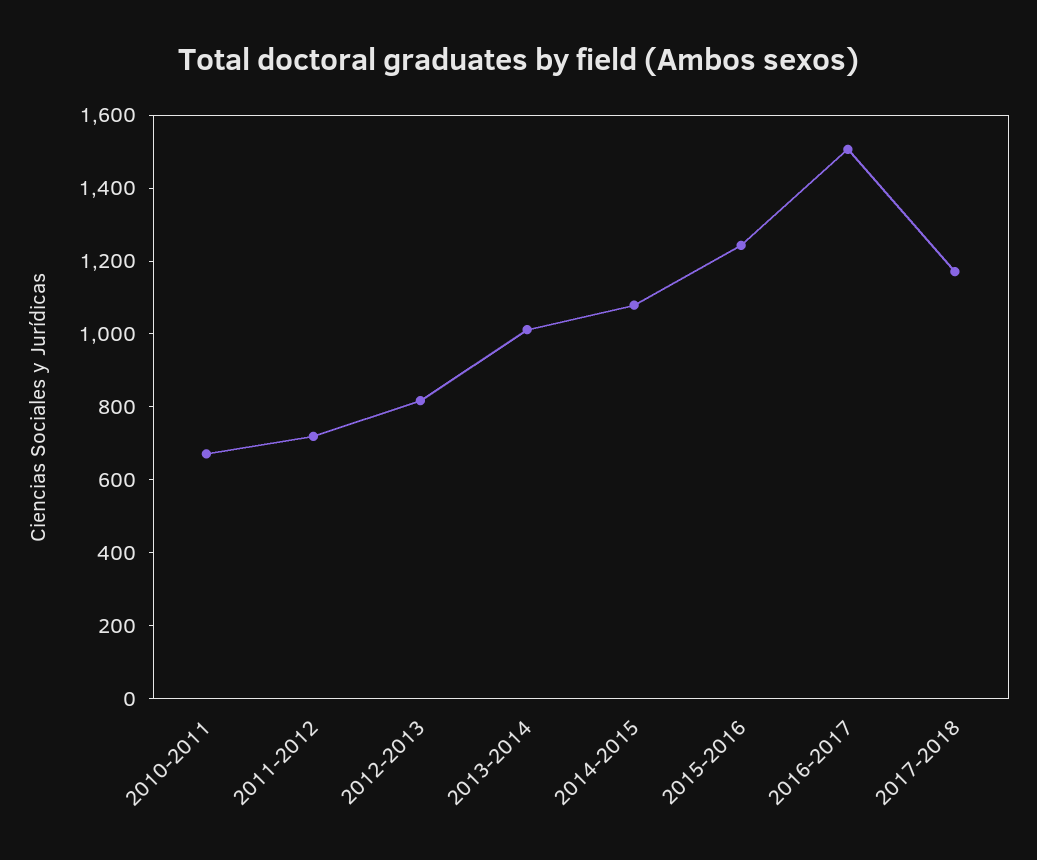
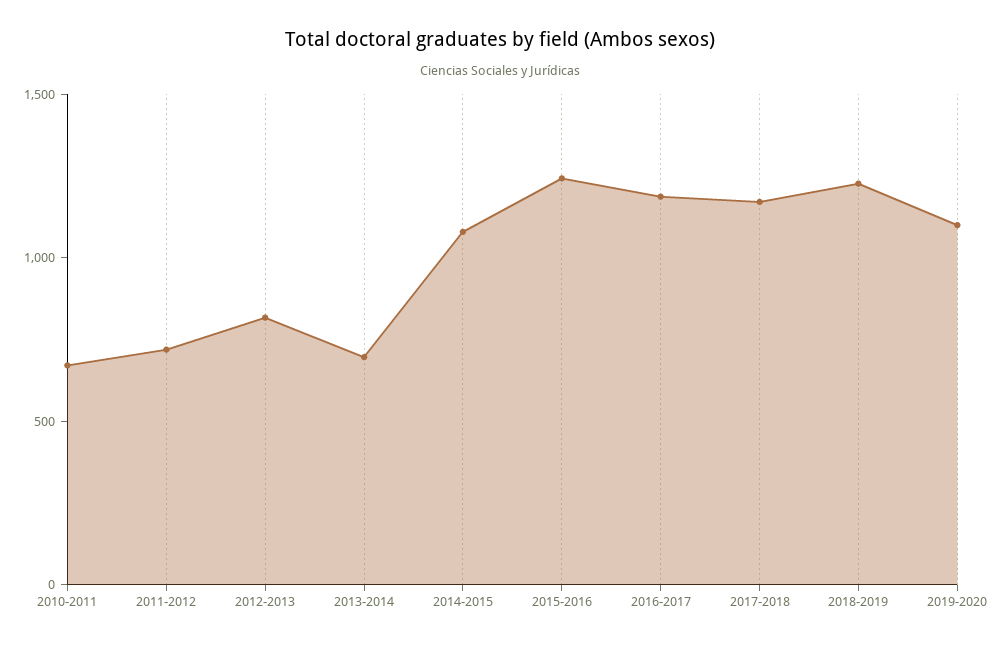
2013-2014: 1000 -> 700
2016-2017: 1500 -> 1200
2018-2019: none -> 1200
2019-2020: none -> 1100

